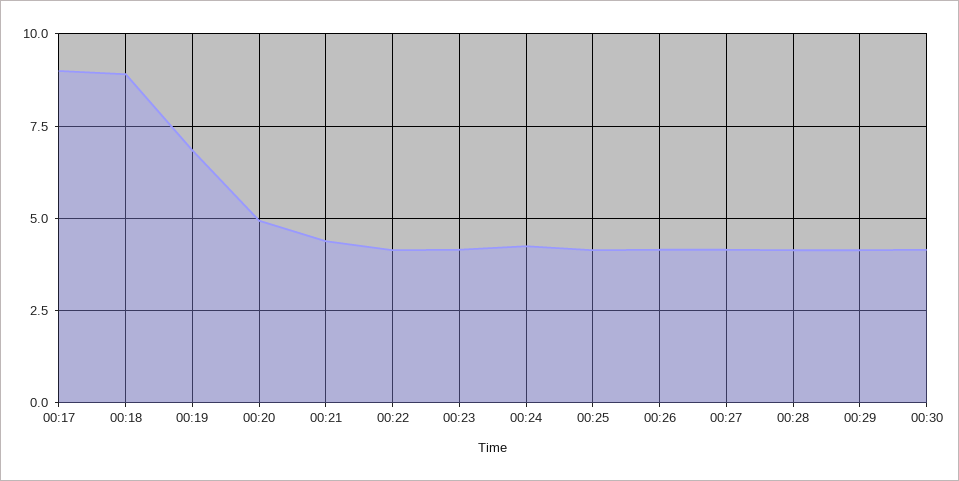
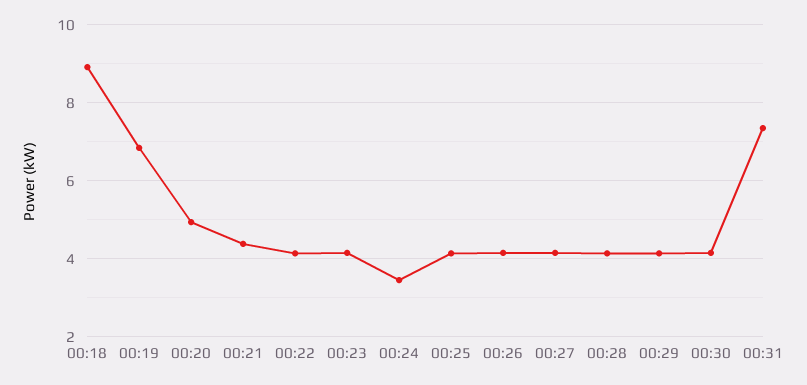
00:17: 9 -> none
00:24: 4.25 -> 3.4
00:31: none -> 7.4

